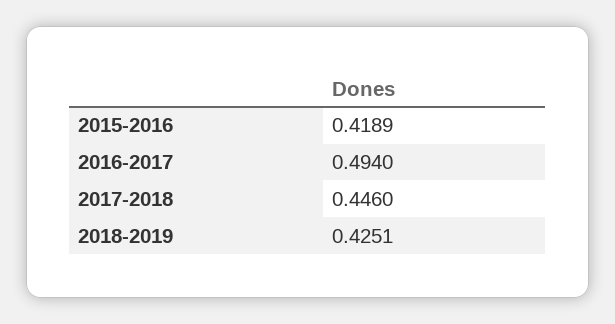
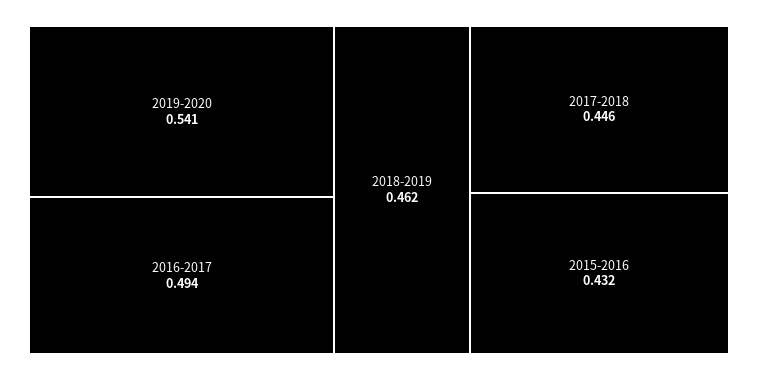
2015-2016: 0.4189 -> 0.432
2018-2019: 0.4251 -> 0.462
2019-2020: none -> 0.541

